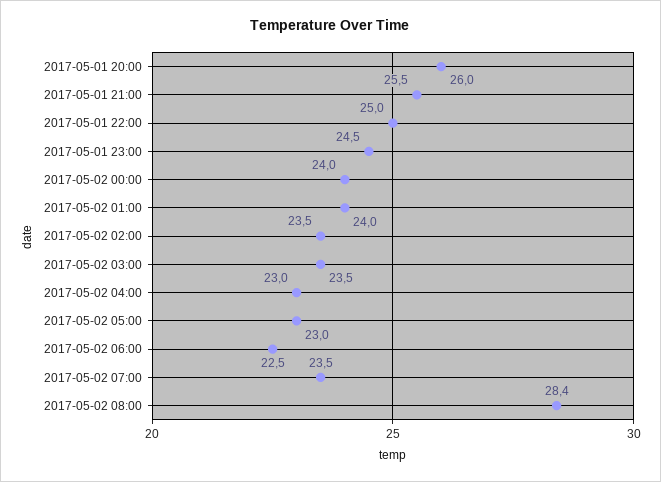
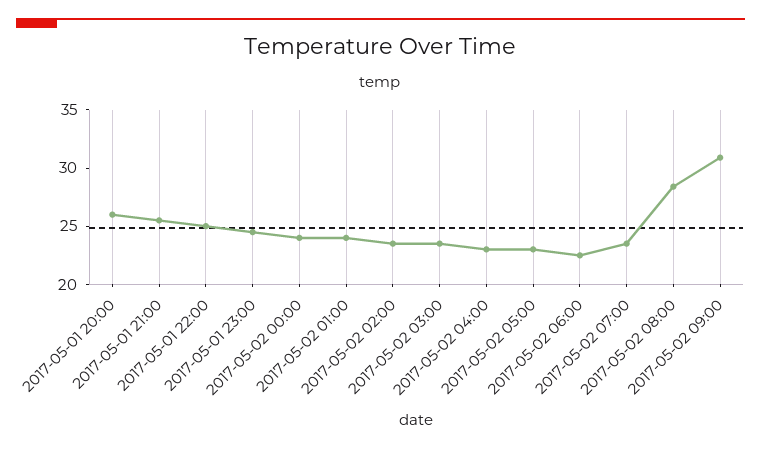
2017-05-02 09:00: none -> 31

